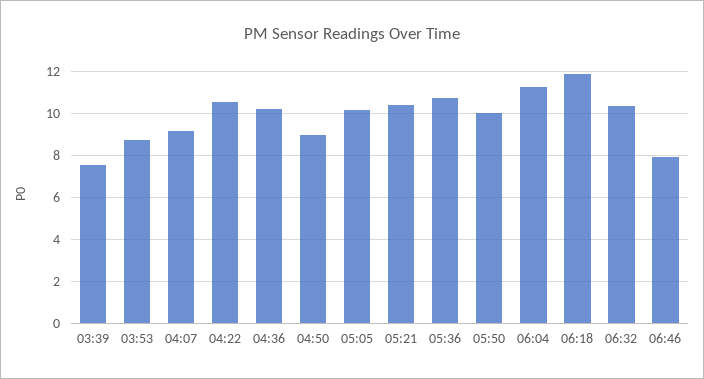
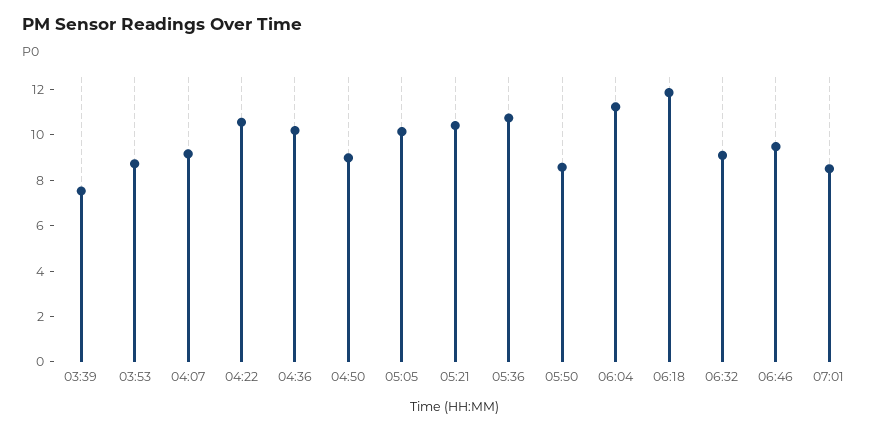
05:50: 10 -> 8.5
06:32: 10.5 -> 9
06:46: 8 -> 9.5
07:01: none -> 8.5

